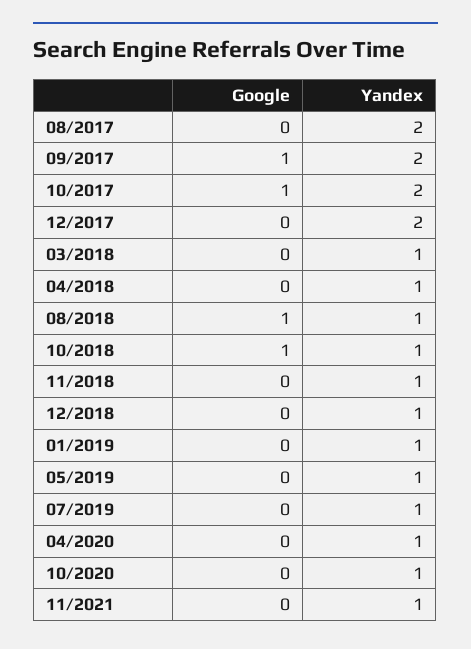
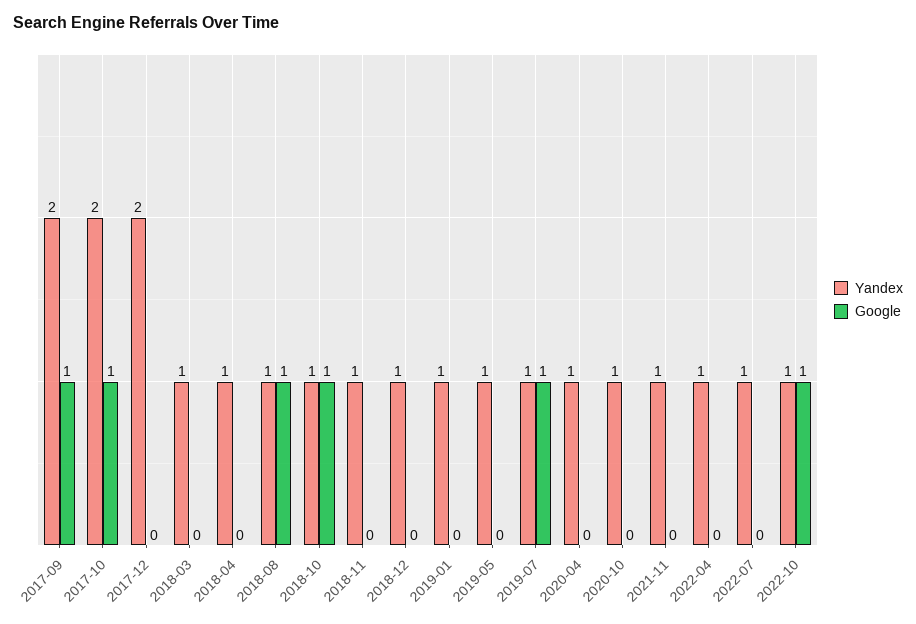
Google, 08/2017: 0 -> none
Yandex, 08/2017: 2 -> none
Google, 07/2019: 0 -> 1
Yandex, 2022-04: none -> 1
Google, 2022-04: none -> 0
Yandex, 2022-07: none -> 1
Google, 2022-07: none -> 0
Yandex, 2022-10: none -> 1
Google, 2022-10: none -> 1

